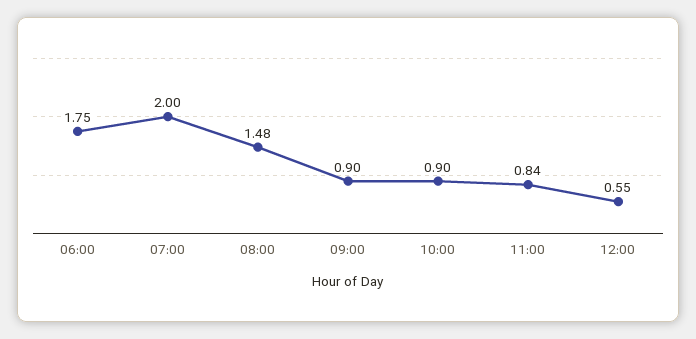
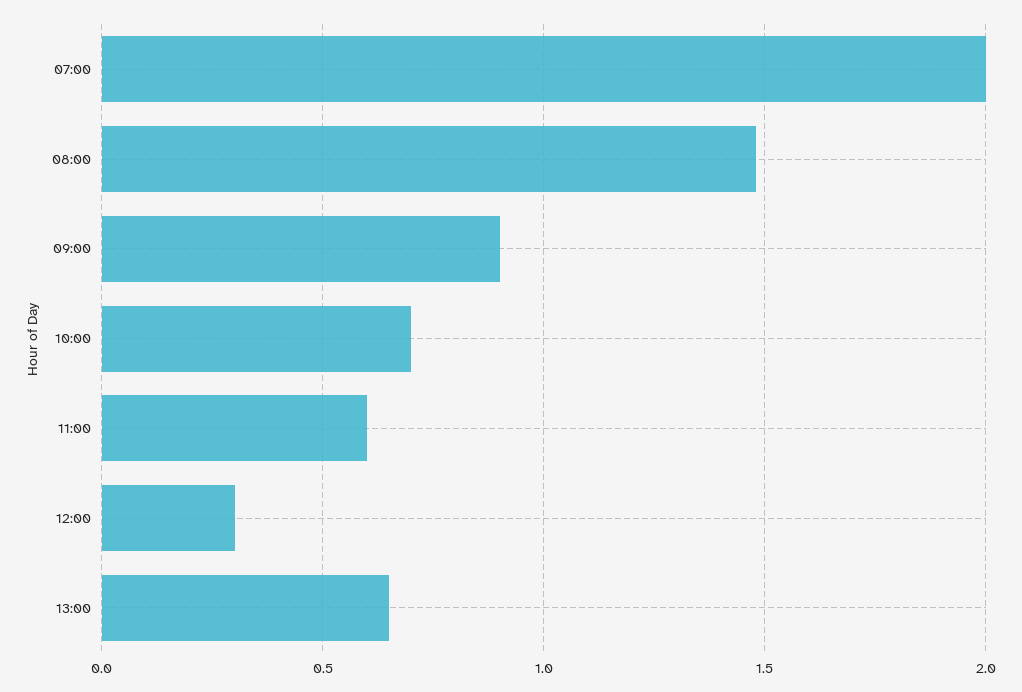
06:00: 1.75 -> none
10:00: 0.9 -> 0.7
11:00: 0.84 -> 0.6
12:00: 0.55 -> 0.3
13:00: none -> 0.65

